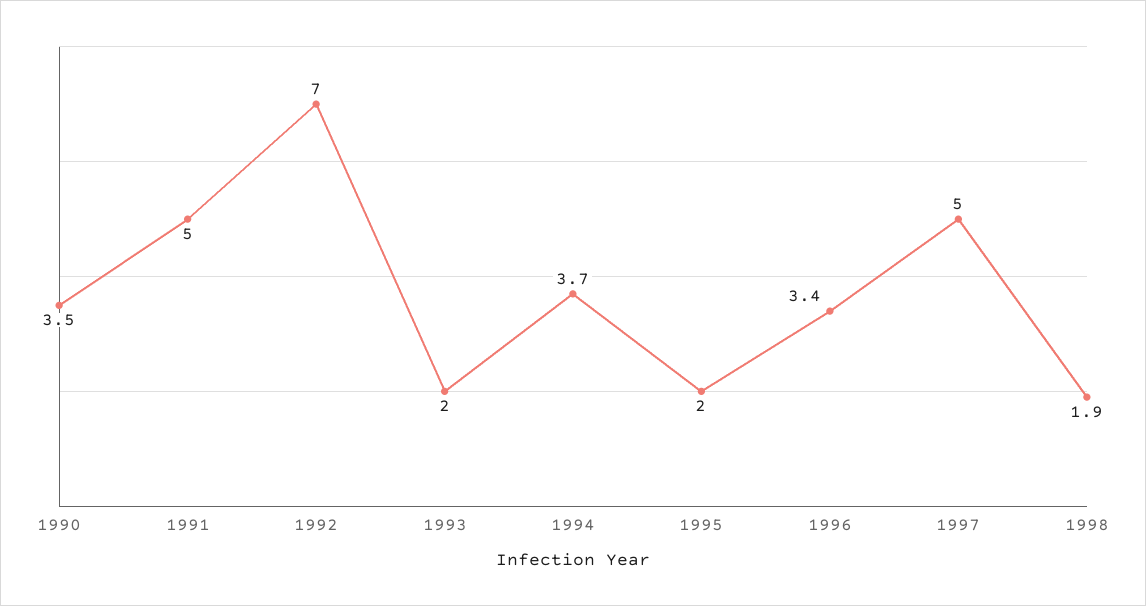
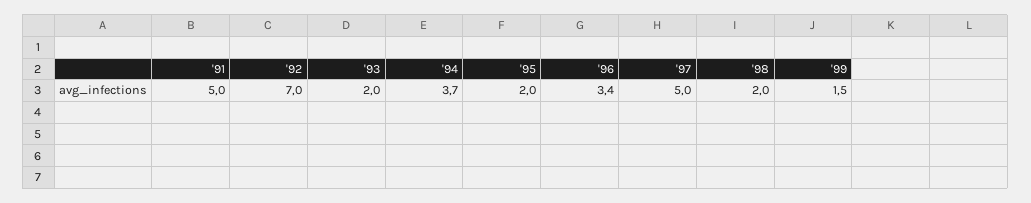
1990: 3.5 -> none
1998: 1.9 -> 2
'99: none -> 1.5

